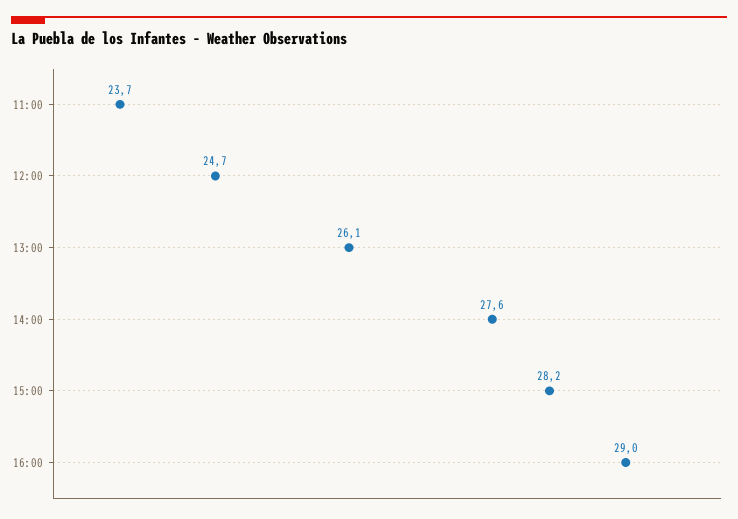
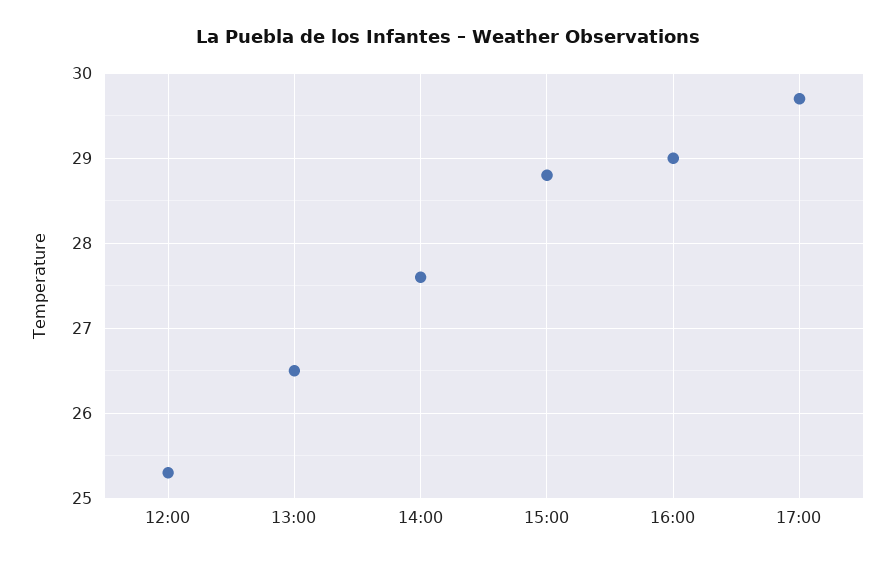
11:00: 23.7 -> none
12:00: 24.7 -> 25.3
13:00: 26.1 -> 26.5
15:00: 28.2 -> 28.8
17:00: none -> 29.7

